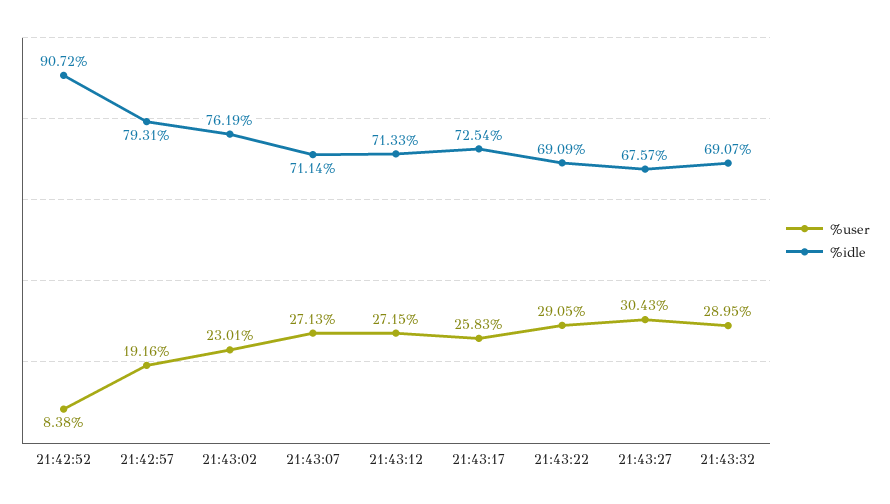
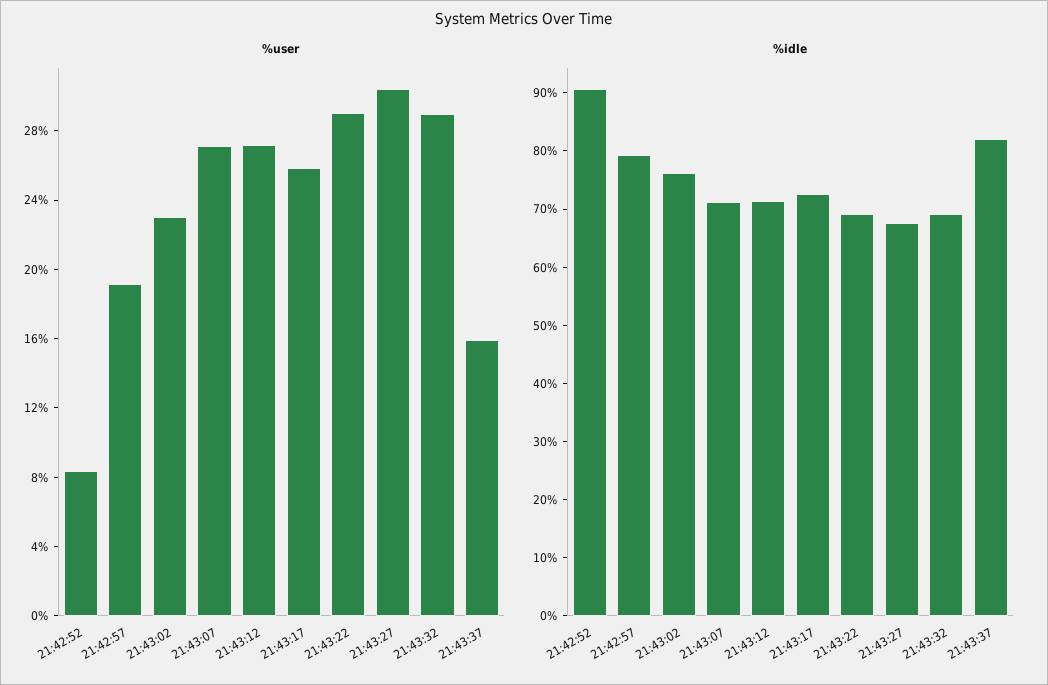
%user, 21:43:37: none -> 16
%idle, 21:43:37: none -> 82

